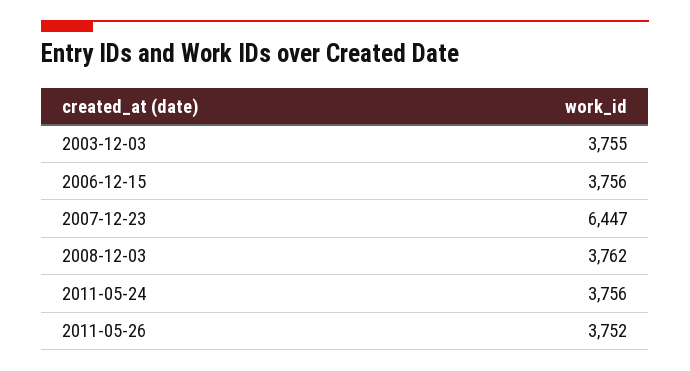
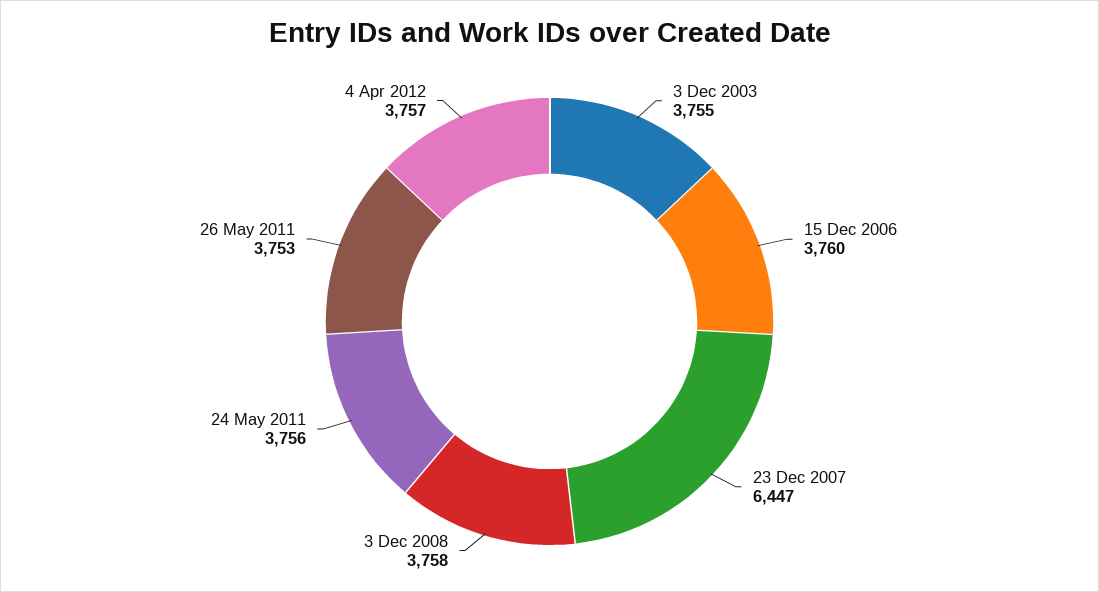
2006-12-15: 3756 -> 3760
2008-12-03: 3762 -> 3758
2011-05-26: 3752 -> 3753
4 Apr 2012: none -> 3757

